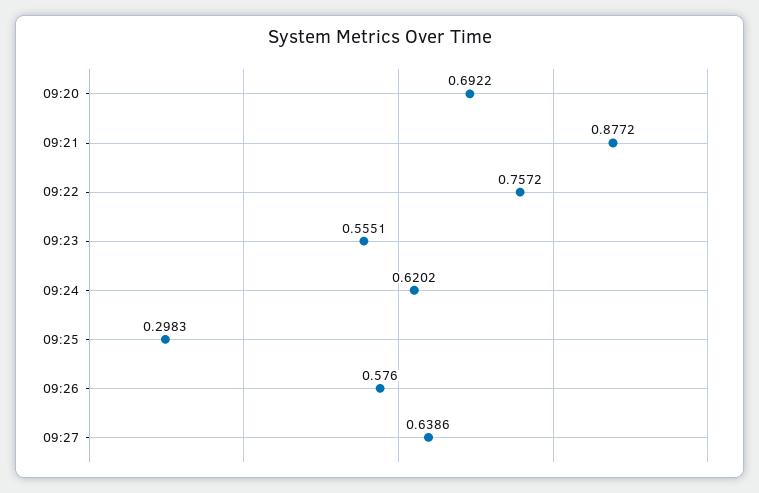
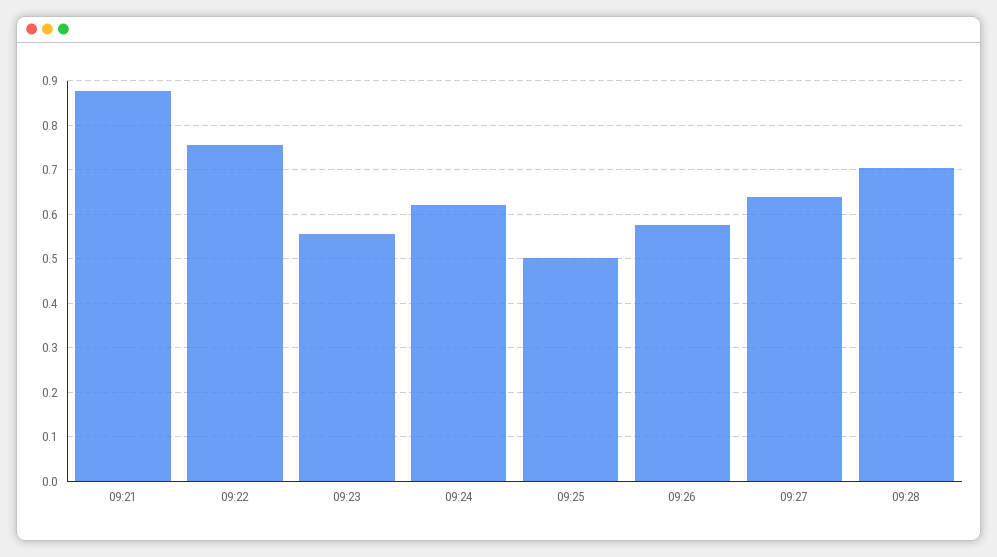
09:20: 0.6922 -> none
09:25: 0.2983 -> 0.5
09:28: none -> 0.7

